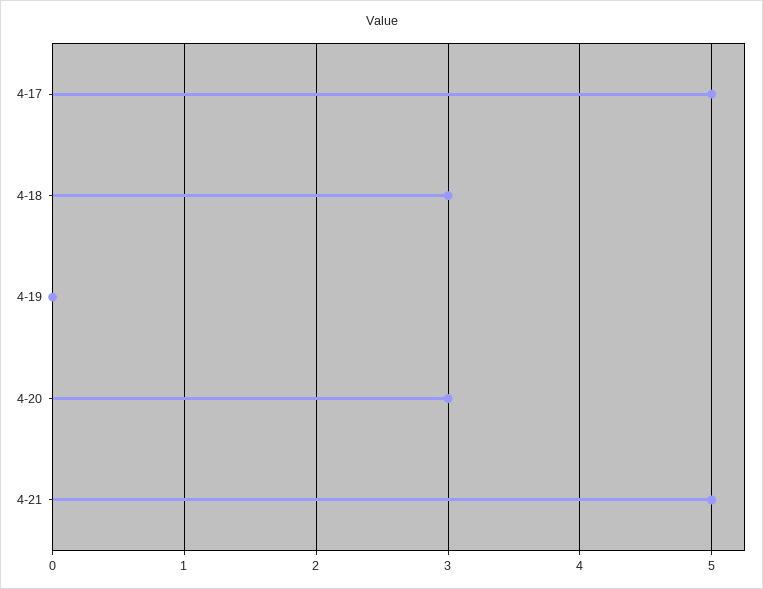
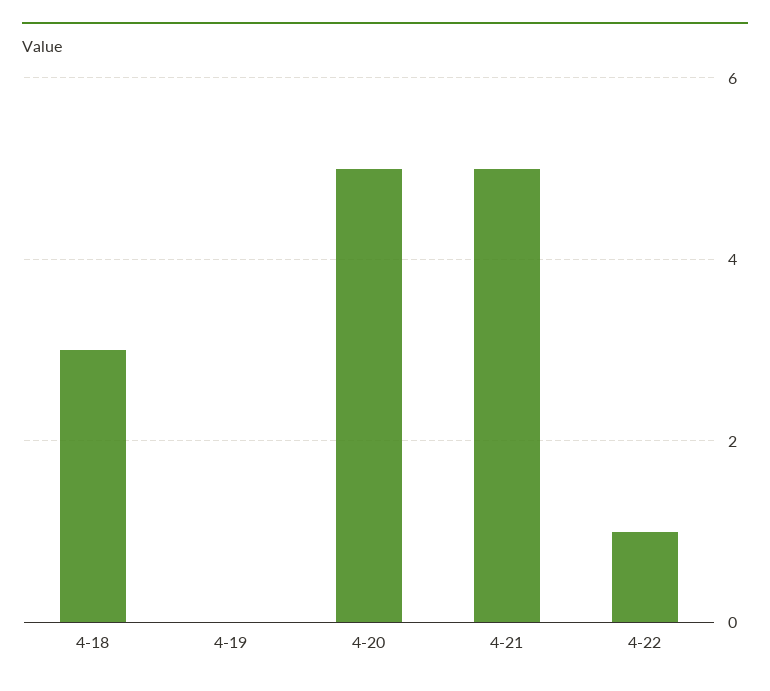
4-17: 5 -> none
4-20: 3 -> 5
4-22: none -> 1

